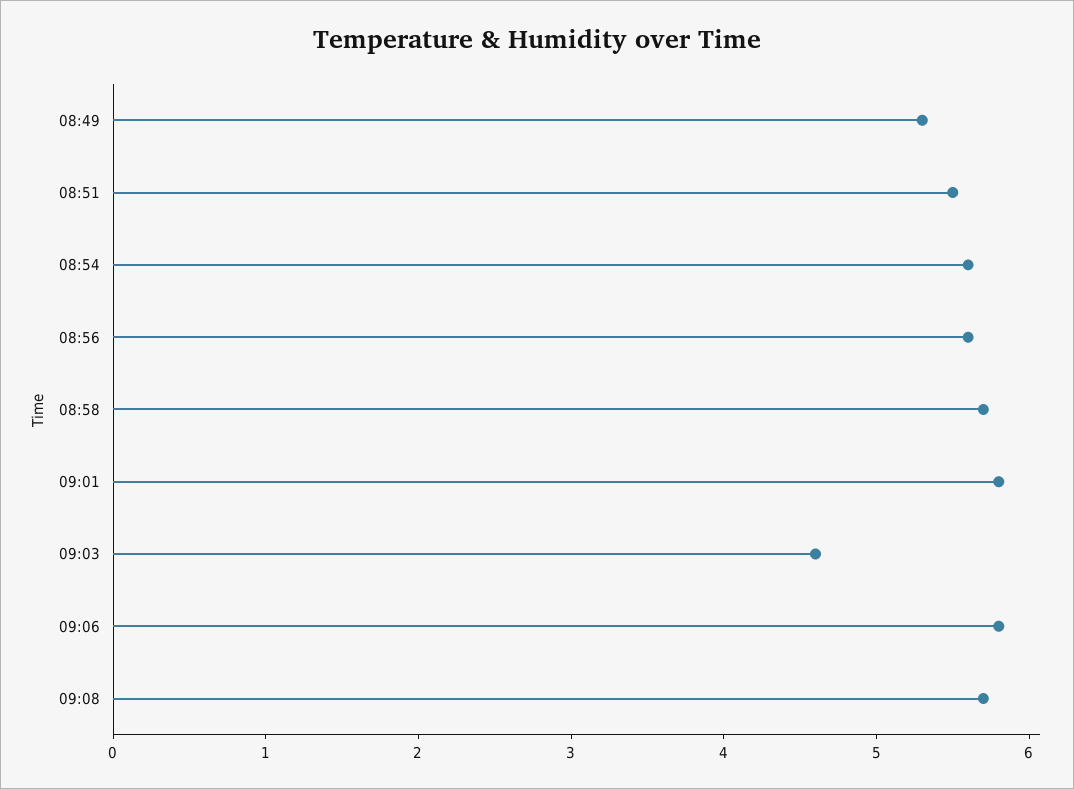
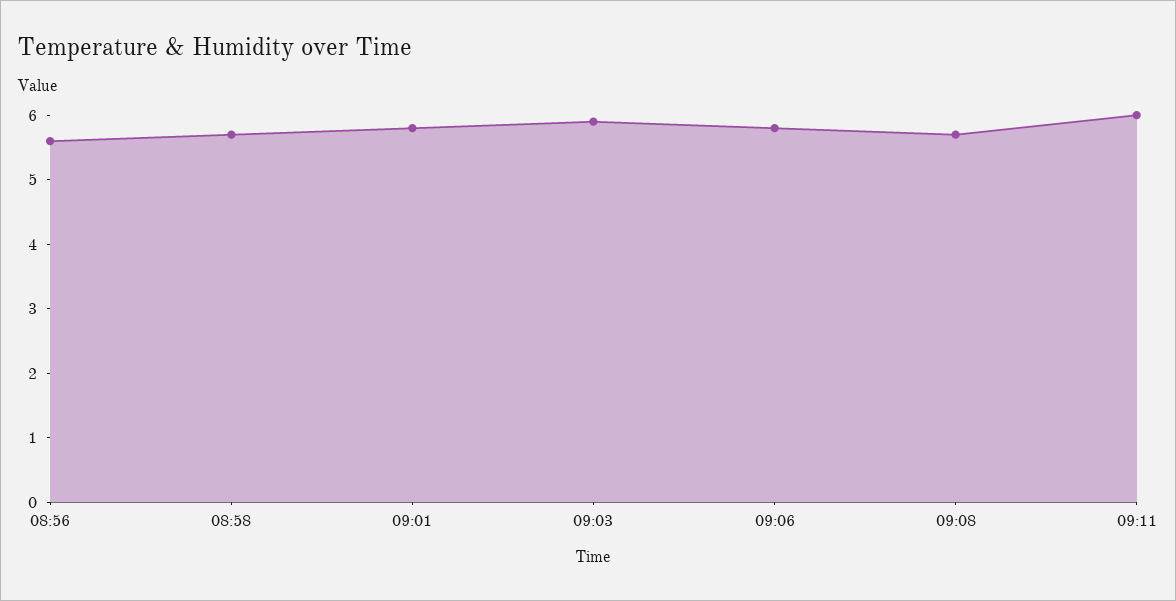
08:49: 5.3 -> none
08:51: 5.5 -> none
08:54: 5.6 -> none
09:03: 4.6 -> 6
09:11: none -> 6

